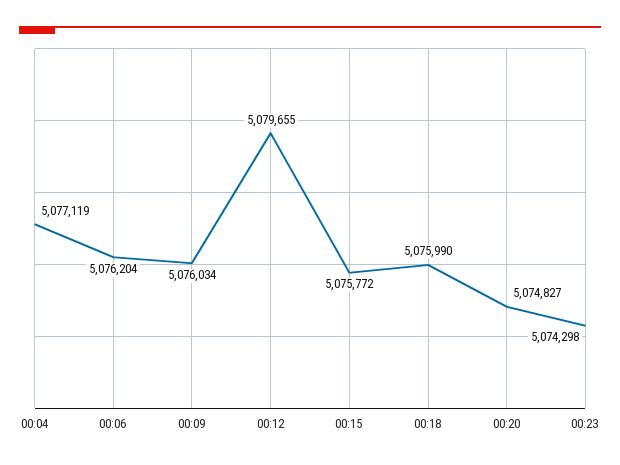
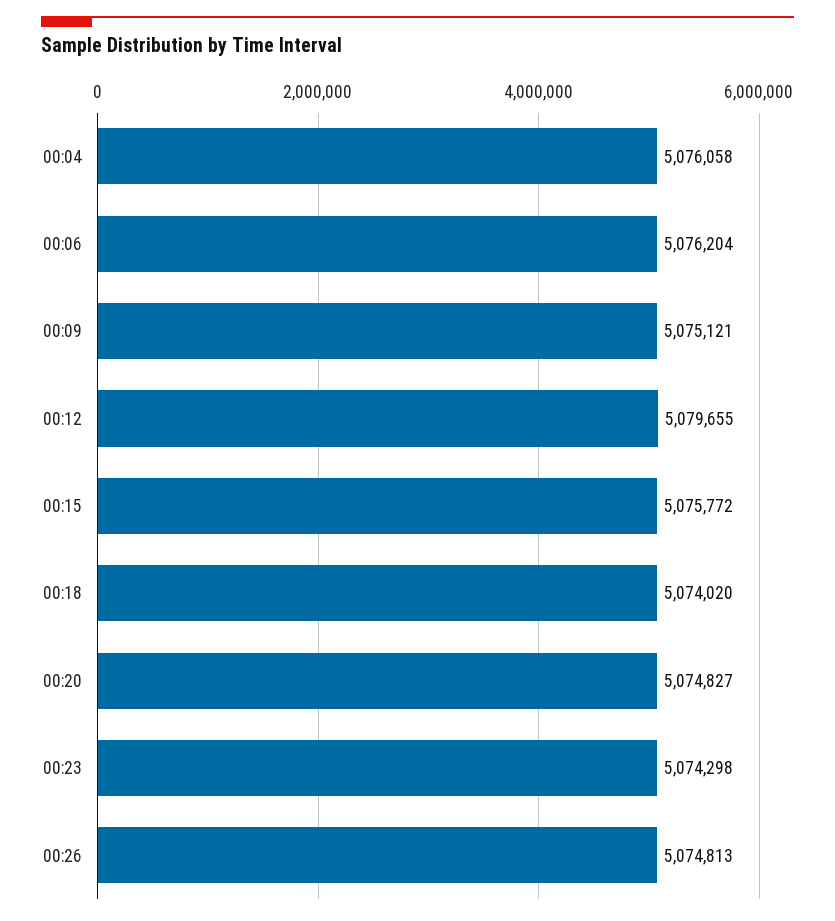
00:04: 5077119 -> 5076058
00:09: 5076034 -> 5075121
00:18: 5075990 -> 5074020
00:26: none -> 5074813

